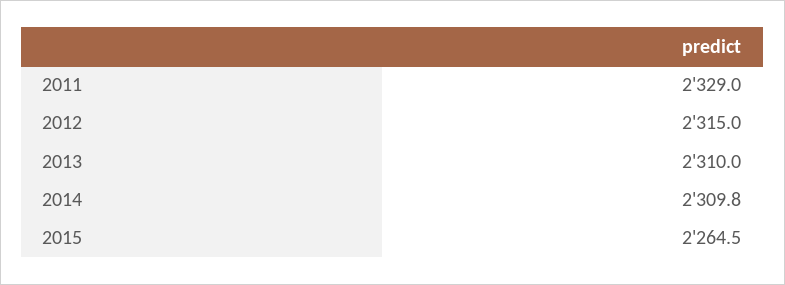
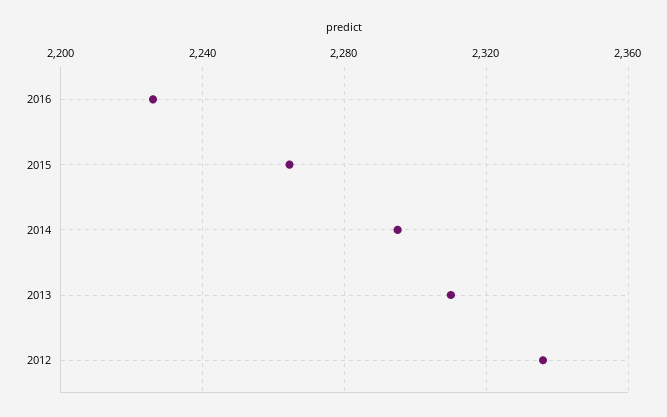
2011: 2329 -> none
2012: 2315 -> 2335
2014: 2309.8 -> 2295
2016: none -> 2225

